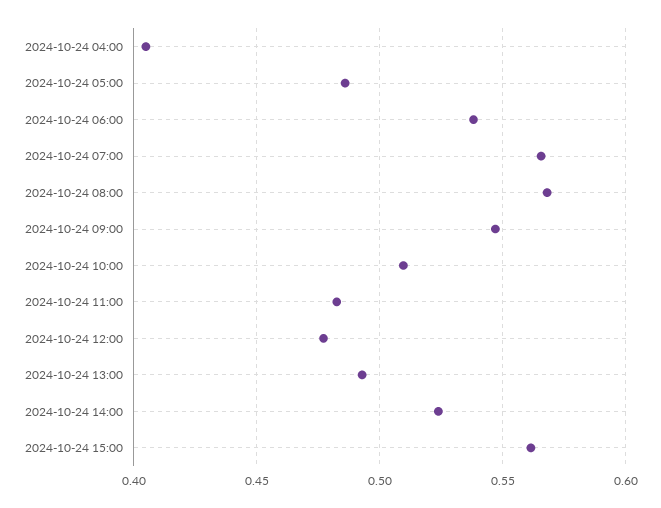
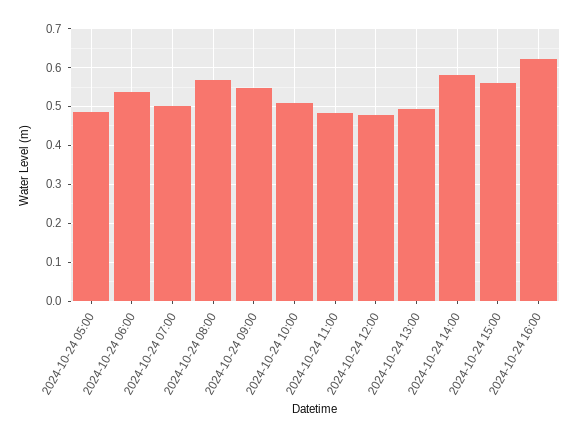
2024-10-24 04:00: 0.405 -> none
2024-10-24 07:00: 0.565 -> 0.5
2024-10-24 14:00: 0.525 -> 0.58
2024-10-24 16:00: none -> 0.62

